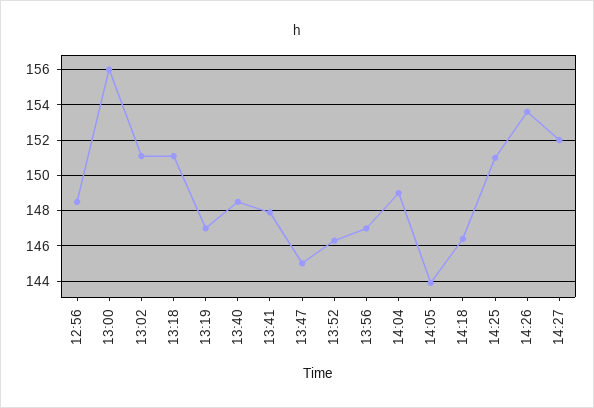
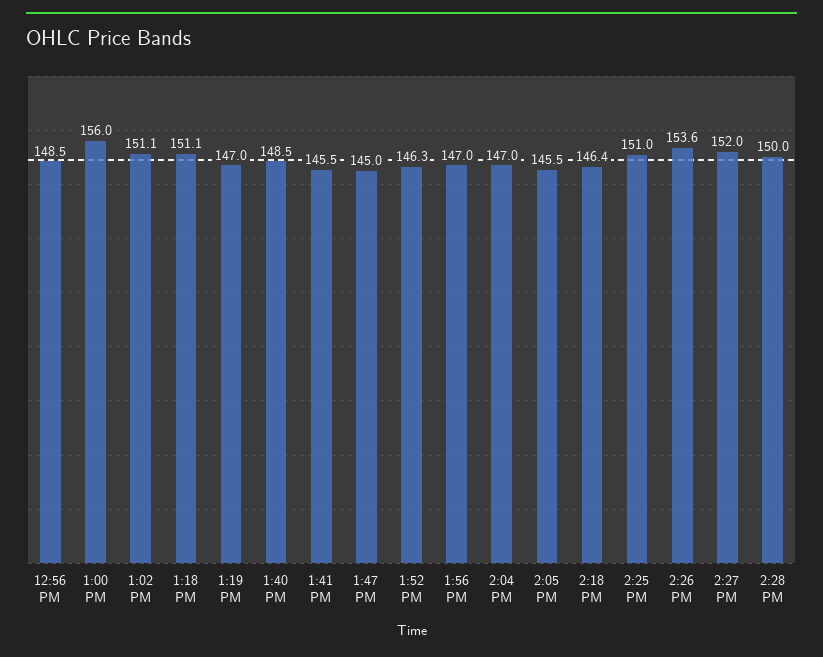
13:41: 148 -> 145.5
14:04: 149 -> 147
14:05: 144 -> 145.5
2:28 PM: none -> 150

